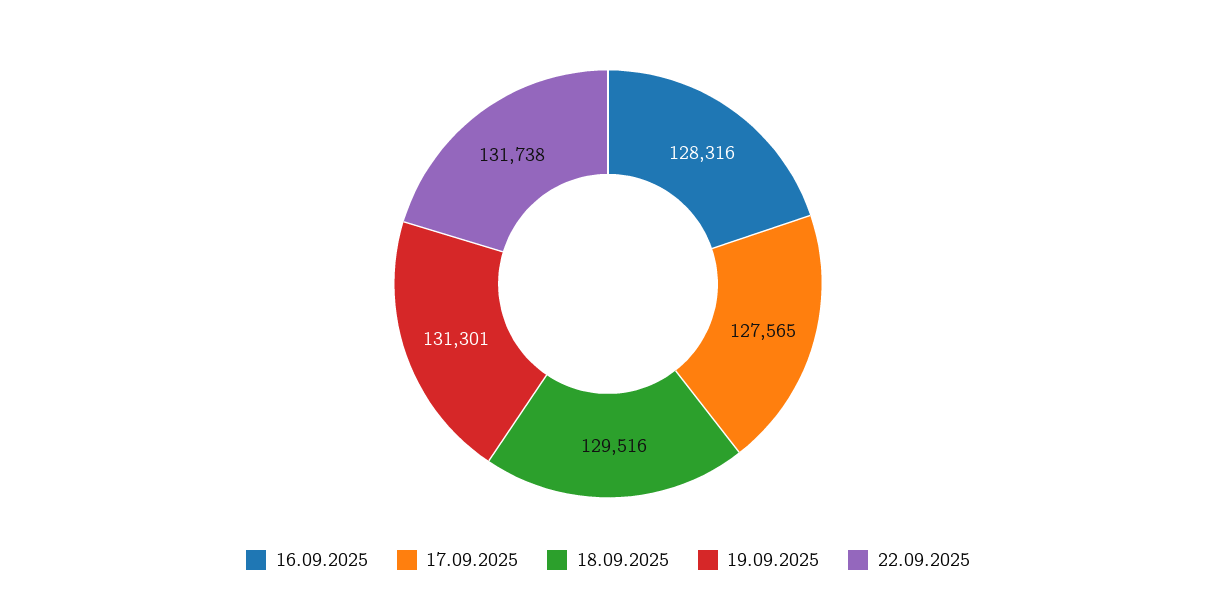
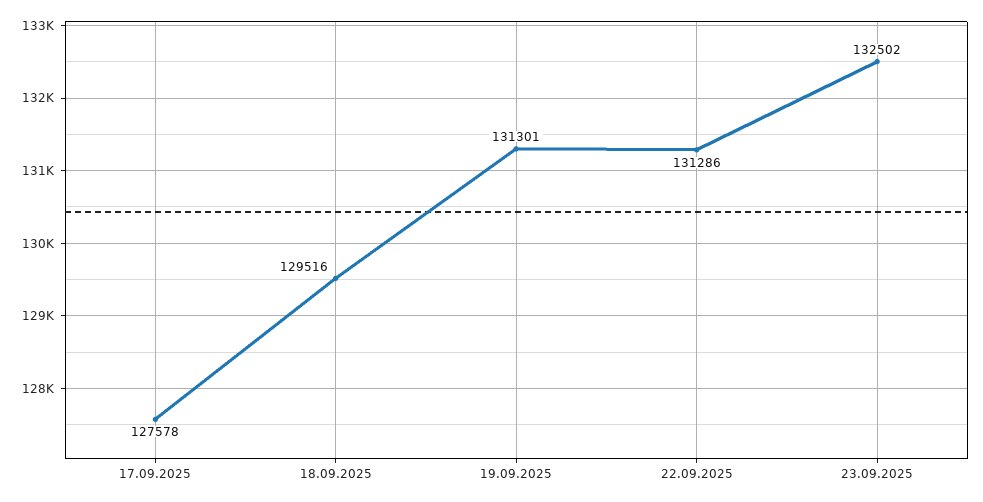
16.09.2025: 128316 -> none
17.09.2025: 127565 -> 127578
22.09.2025: 131738 -> 131286
23.09.2025: none -> 132502

